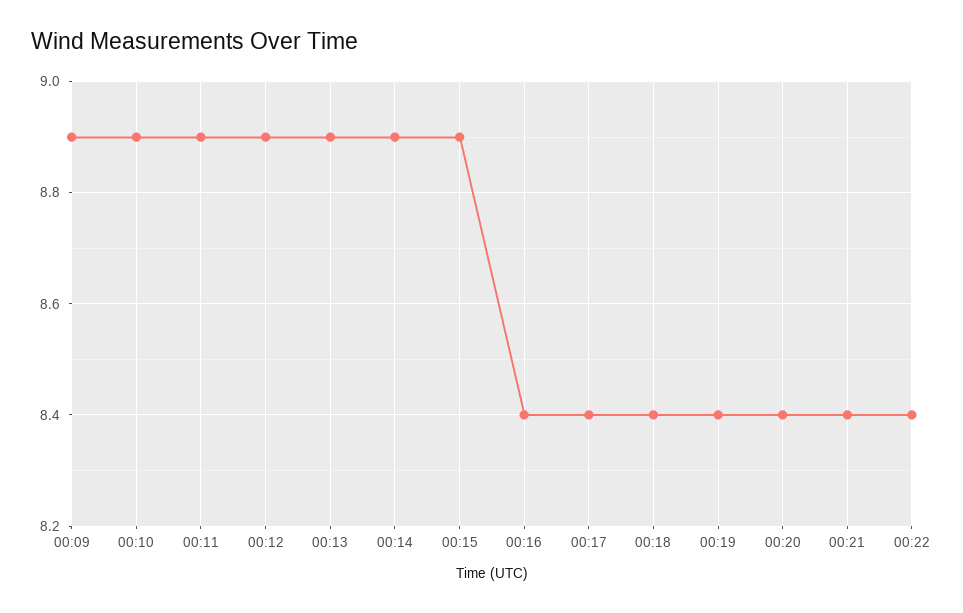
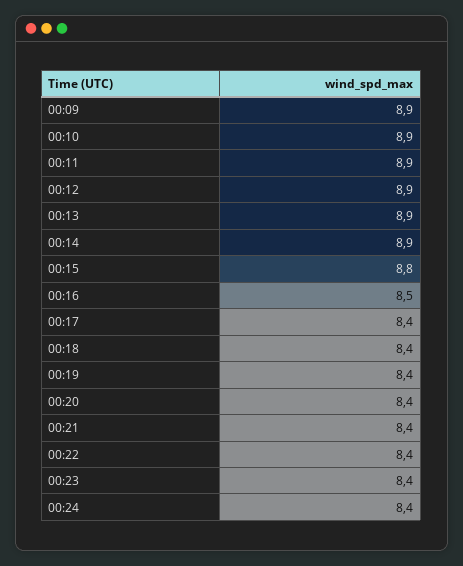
00:15: 8.9 -> 8.8
00:16: 8.4 -> 8.5
00:23: none -> 8.4
00:24: none -> 8.4

